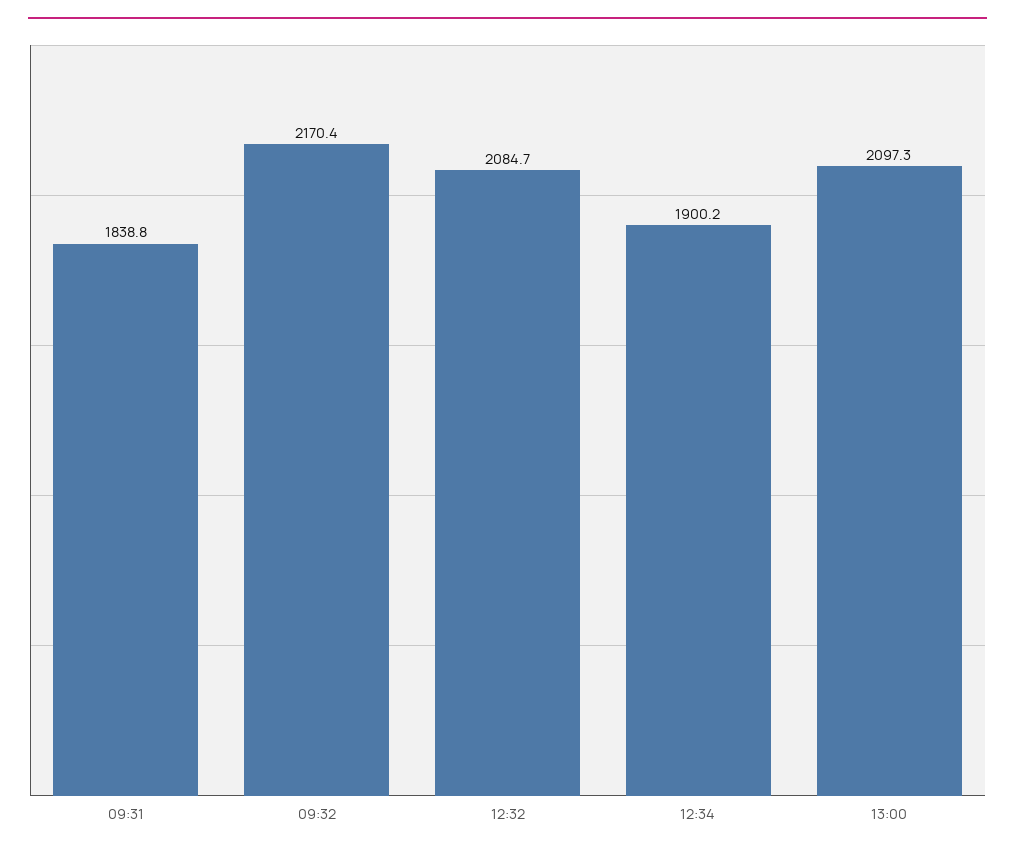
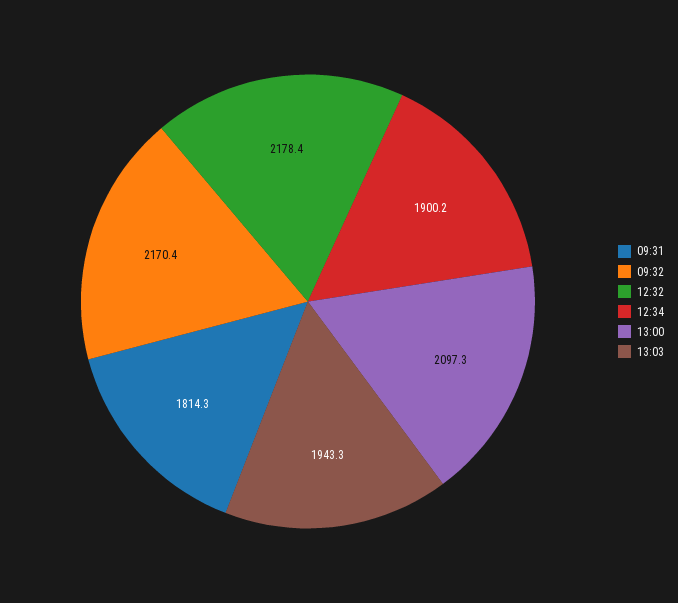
09:31: 1838.8 -> 1814.3
12:32: 2084.7 -> 2178.4
13:03: none -> 1943.3

